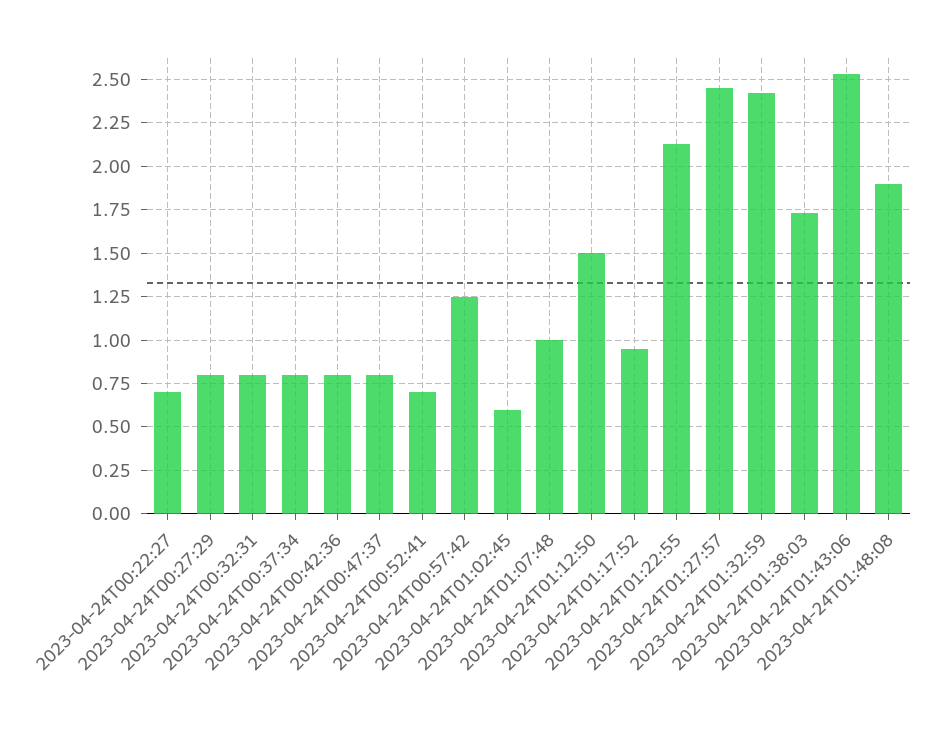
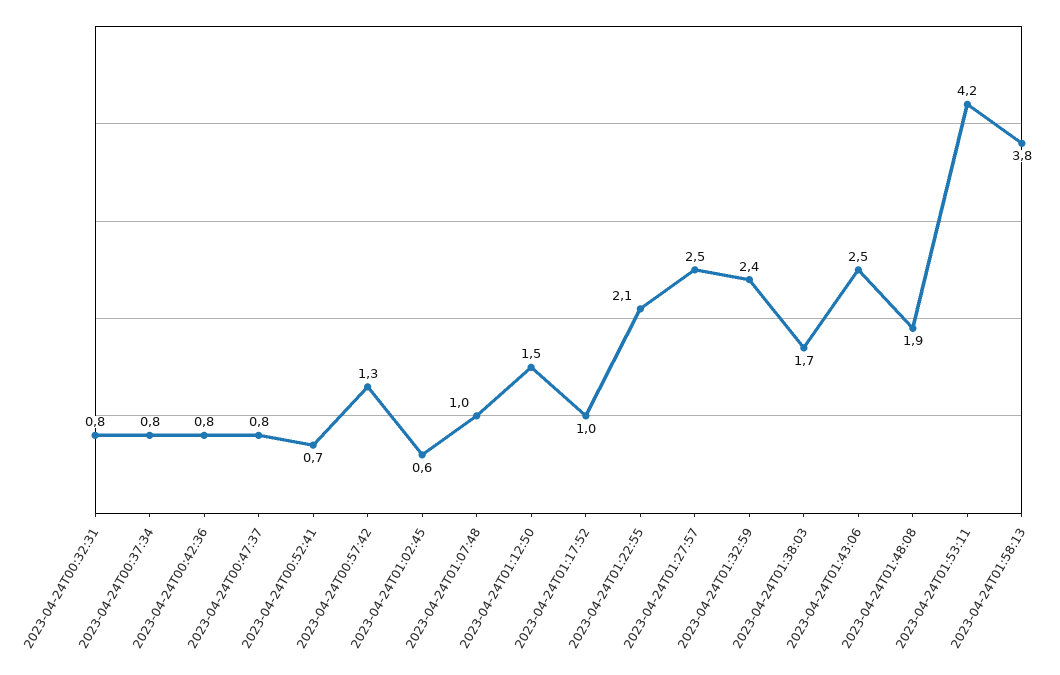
2023-04-24T00:22:27: 0.7 -> none
2023-04-24T00:27:29: 0.8 -> none
2023-04-24T01:53:11: none -> 4.2
2023-04-24T01:58:13: none -> 3.8

